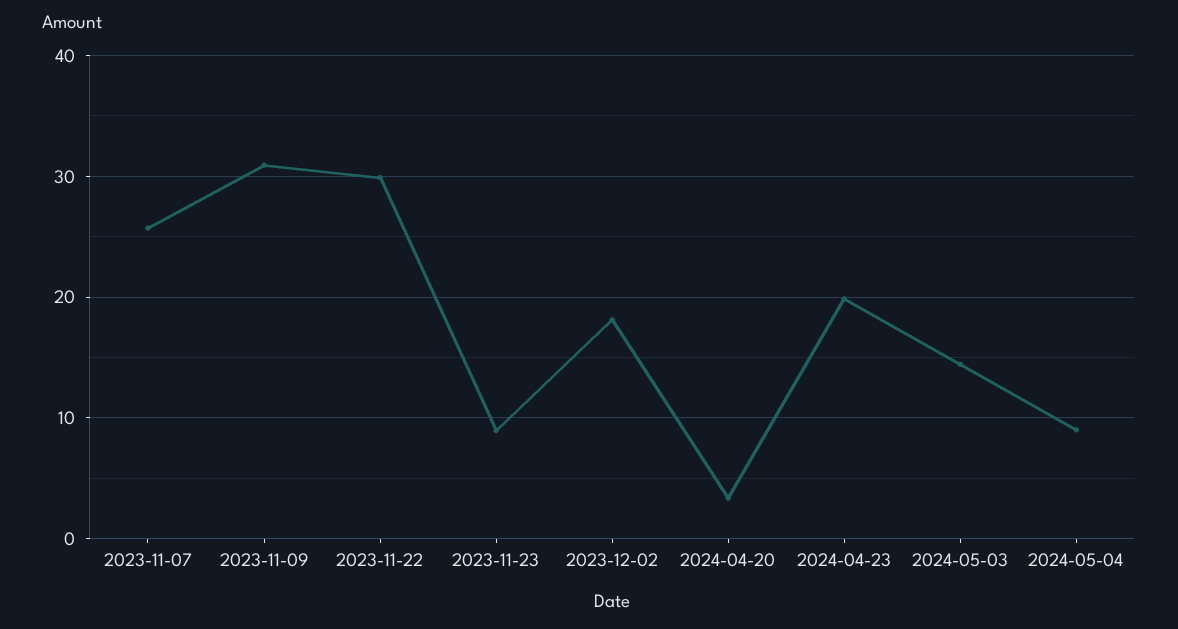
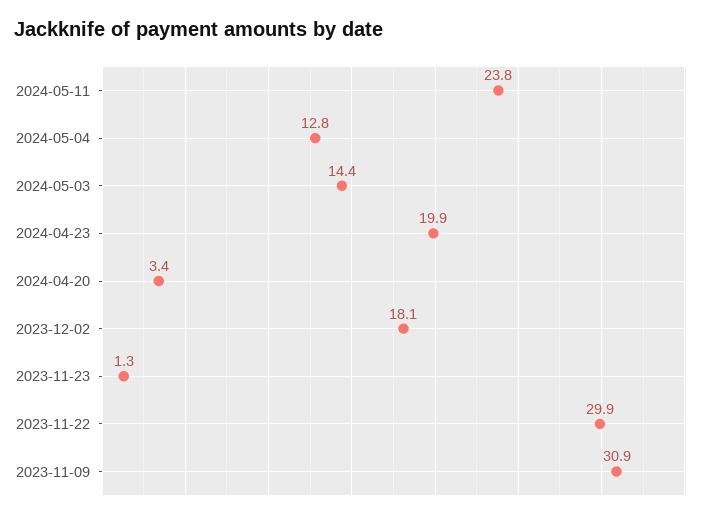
2023-11-07: 26 -> none
2023-11-23: 9 -> 1.3
2024-05-04: 9 -> 12.8
2024-05-11: none -> 23.8

